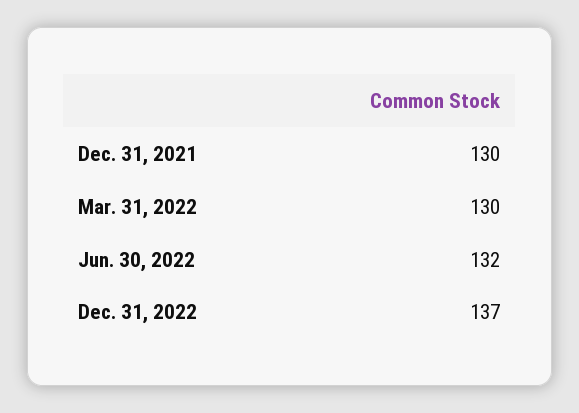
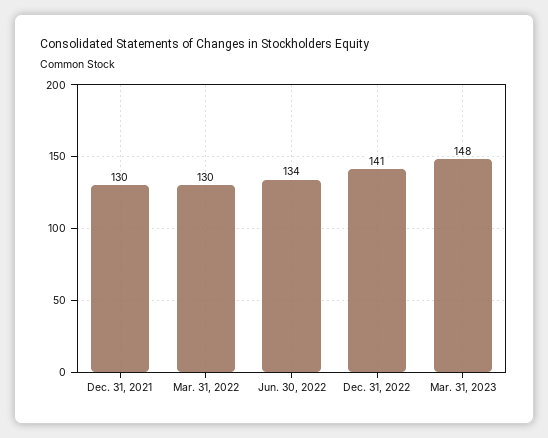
Jun. 30, 2022: 132 -> 134
Dec. 31, 2022: 137 -> 141
Mar. 31, 2023: none -> 148

